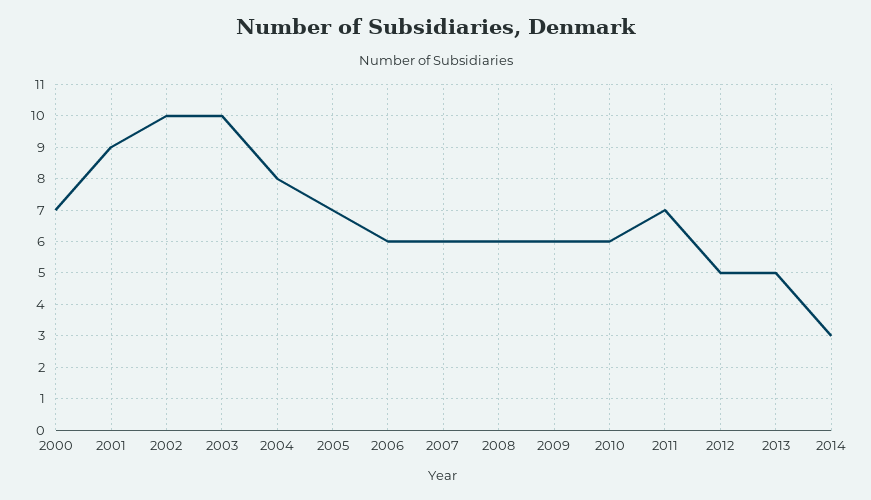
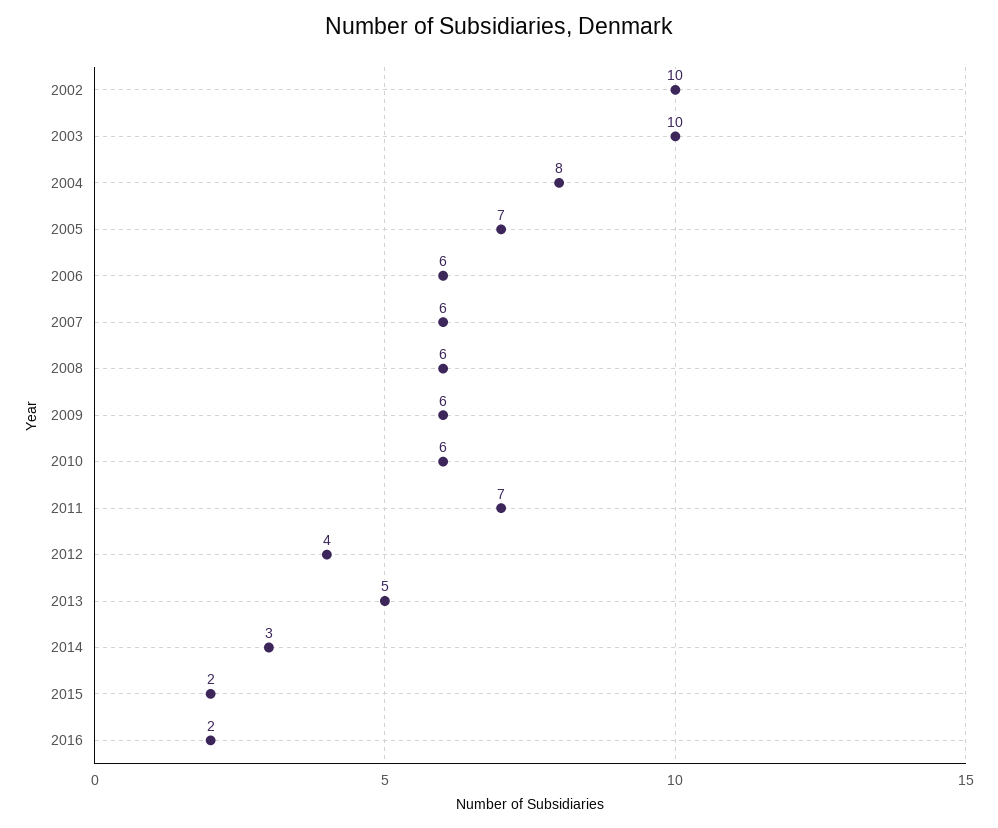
2000: 7 -> none
2001: 9 -> none
2012: 5 -> 4
2015: none -> 2
2016: none -> 2

